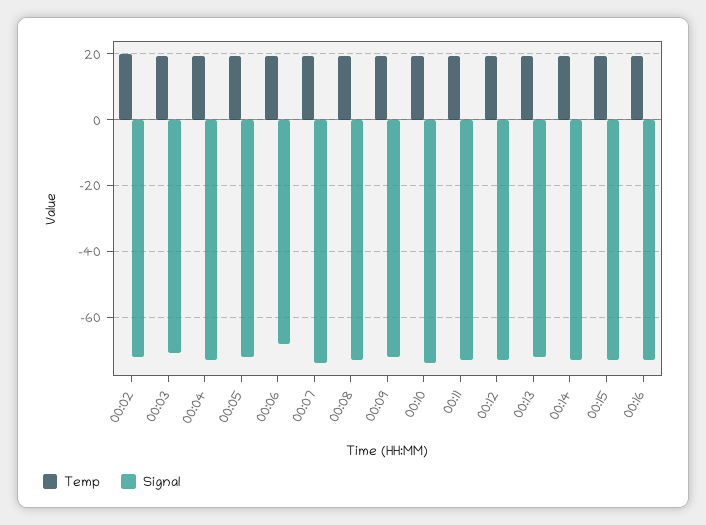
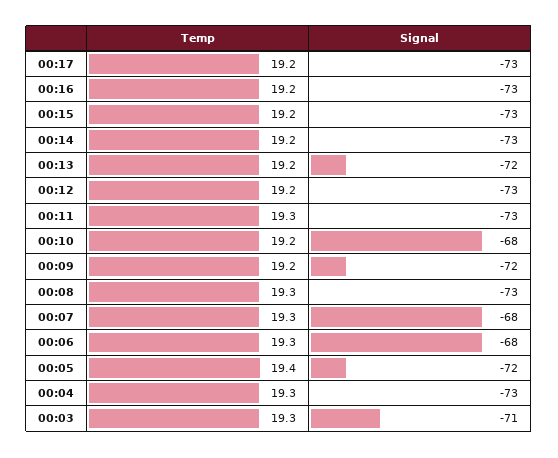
Temp, 00:02: 20 -> none
Signal, 00:02: -72 -> none
Signal, 00:07: -74 -> -68
Signal, 00:10: -74 -> -68
Temp, 00:17: none -> 19.2
Signal, 00:17: none -> -73

